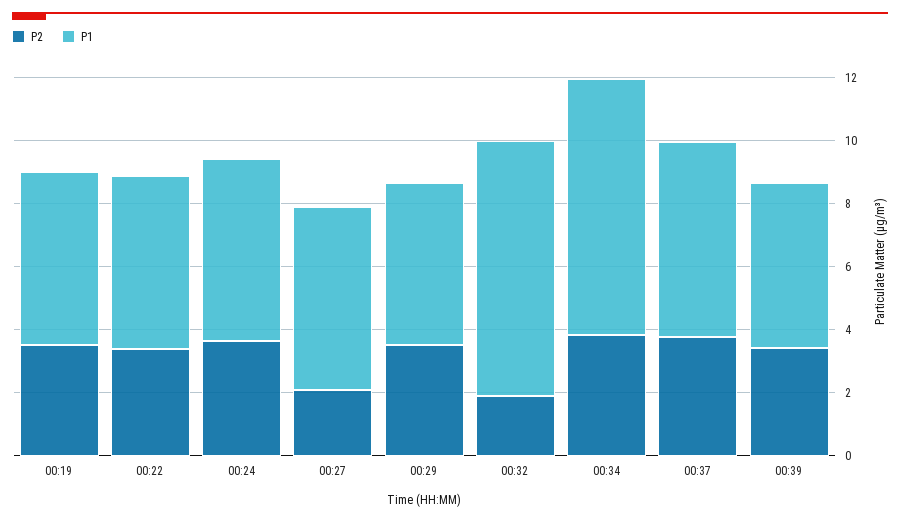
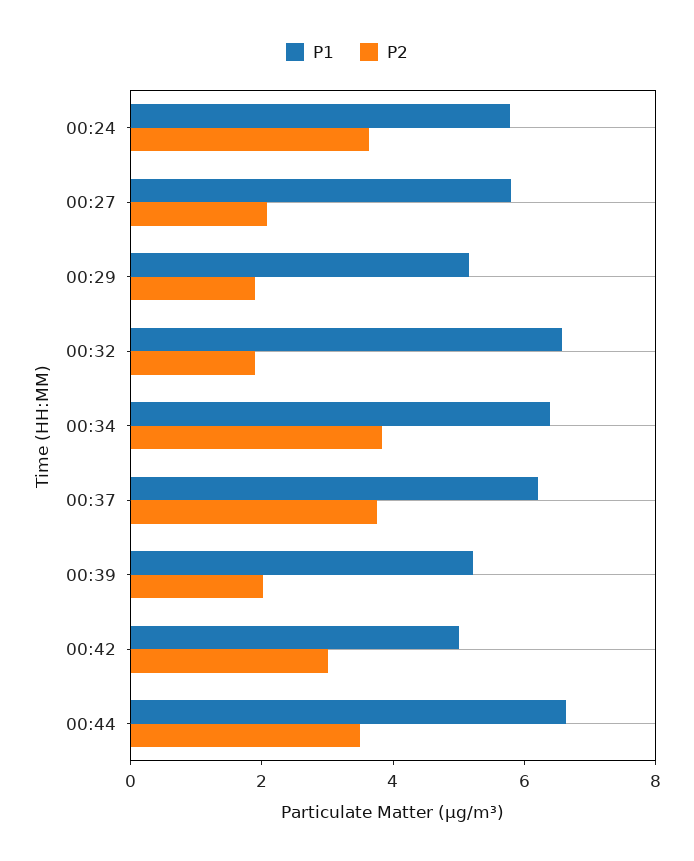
P2, 00:19: 3.5 -> none
P1, 00:19: 5.5 -> none
P2, 00:22: 3.5 -> none
P1, 00:22: 5.5 -> none
P2, 00:29: 3.5 -> 2
P1, 00:32: 8 -> 6.5
P1, 00:34: 8 -> 6.5
P2, 00:39: 3.5 -> 2
P1, 00:42: none -> 5
P2, 00:42: none -> 3
P1, 00:44: none -> 6.5
P2, 00:44: none -> 3.5

